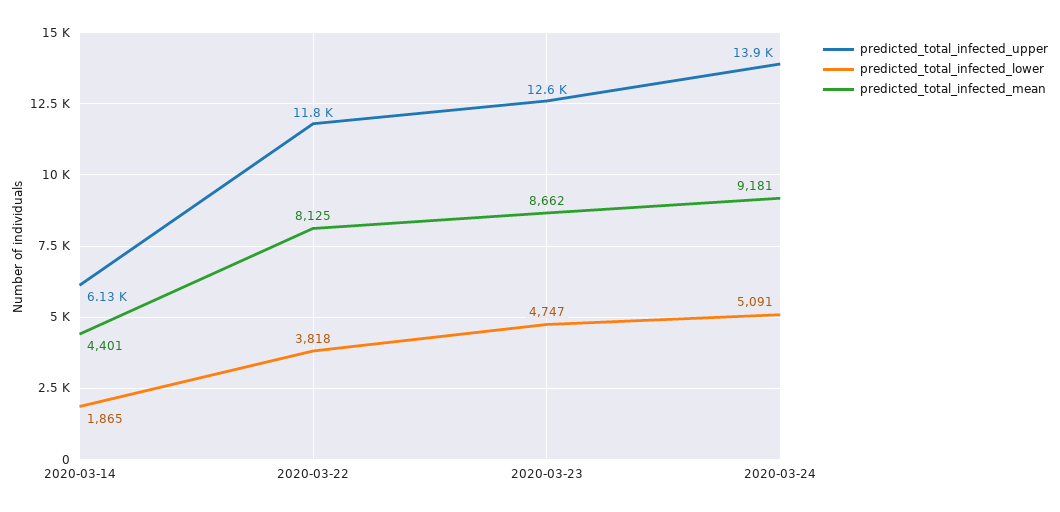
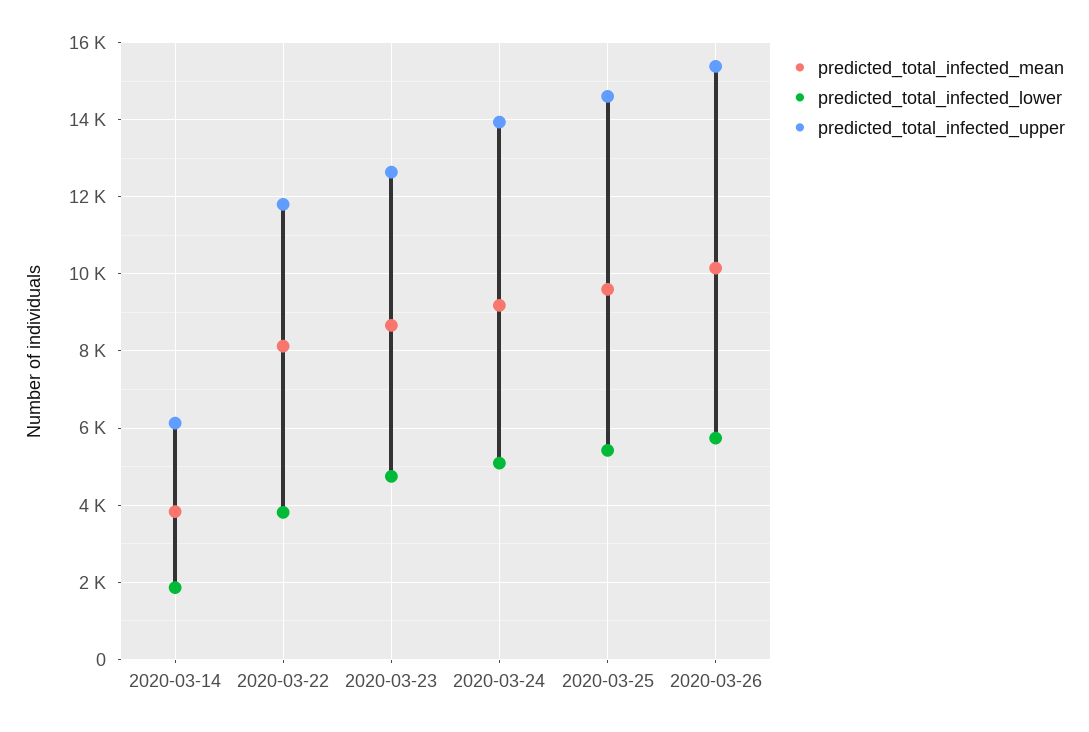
predicted_total_infected_mean, 2020-03-14: 4401 -> 3800
predicted_total_infected_mean, 2020-03-25: none -> 9600
predicted_total_infected_lower, 2020-03-25: none -> 5400
predicted_total_infected_upper, 2020-03-25: none -> 14600
predicted_total_infected_mean, 2020-03-26: none -> 10200
predicted_total_infected_lower, 2020-03-26: none -> 5800
predicted_total_infected_upper, 2020-03-26: none -> 15400

